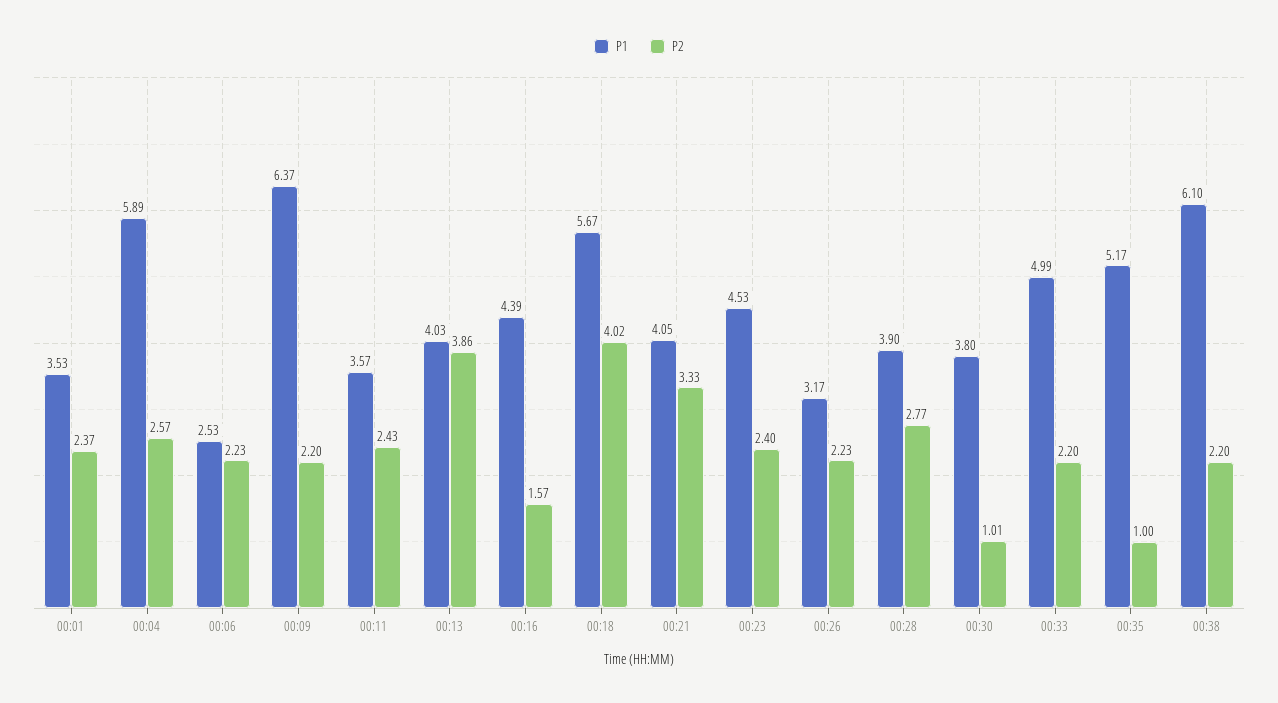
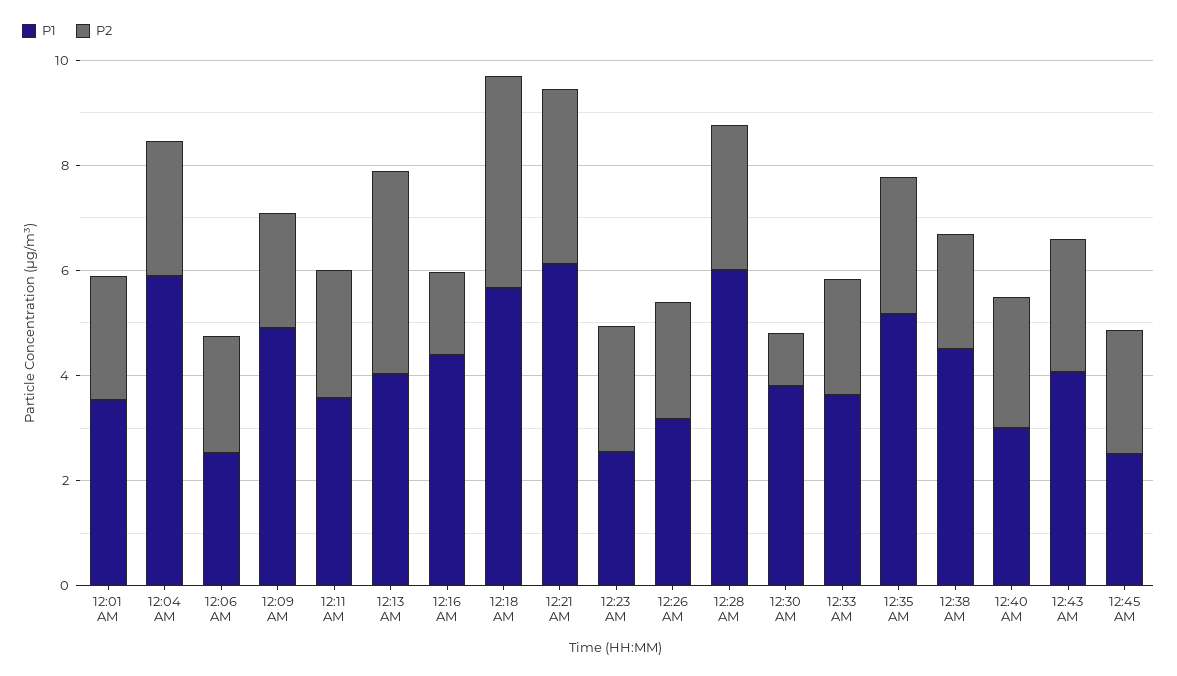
P1, 00:09: 6.37 -> 5
P1, 00:21: 4.05 -> 6
P1, 00:23: 4.53 -> 2.5
P1, 00:28: 3.9 -> 6
P1, 00:33: 4.99 -> 3.5
P2, 00:35: 1 -> 2.5
P1, 00:38: 6.1 -> 4.5
P1, 12:40 AM: none -> 3
P2, 12:40 AM: none -> 2.5
P1, 12:43 AM: none -> 4
P2, 12:43 AM: none -> 2.5
P1, 12:45 AM: none -> 2.5
P2, 12:45 AM: none -> 2.5

